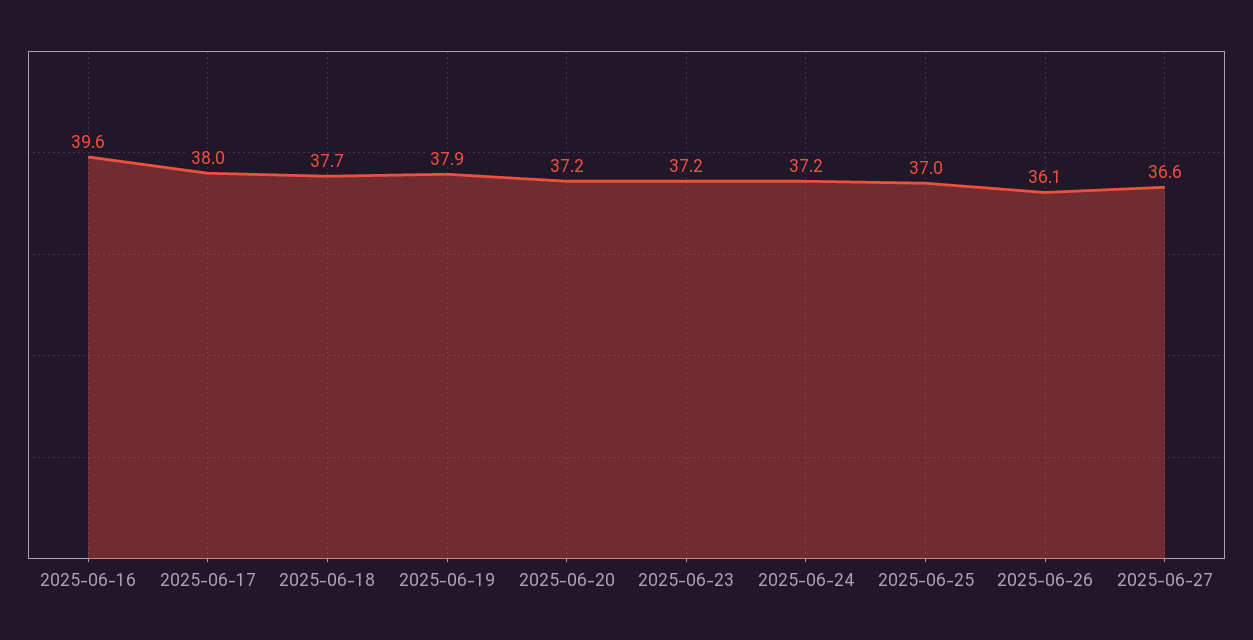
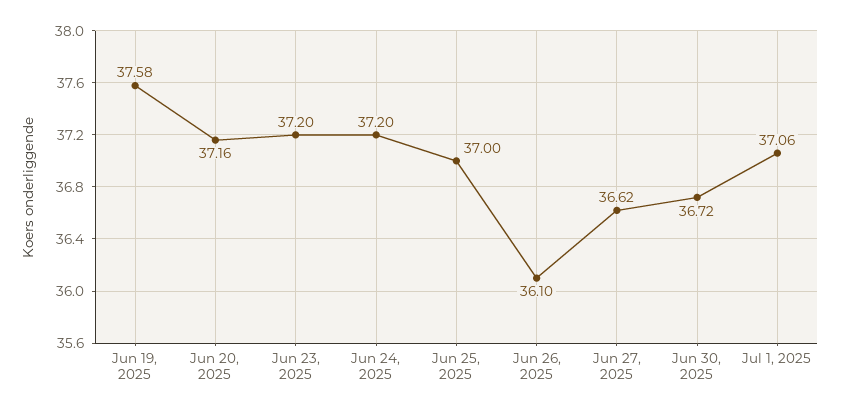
2025-06-16: 39.6 -> none
2025-06-17: 38 -> none
2025-06-18: 37.7 -> none
2025-06-19: 37.9 -> 37.58
Jun 30, 2025: none -> 36.72
Jul 1, 2025: none -> 37.06

